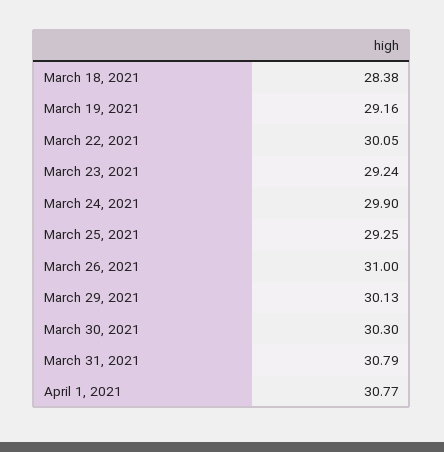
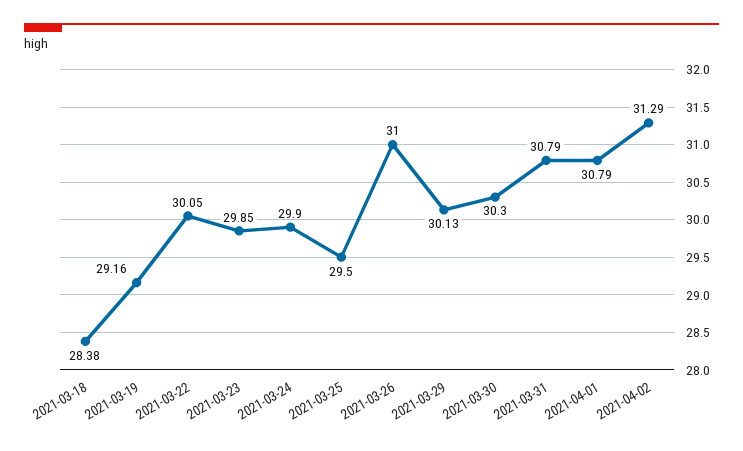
March 23, 2021: 29.24 -> 29.85
March 25, 2021: 29.25 -> 29.5
April 1, 2021: 30.77 -> 30.79
2021-04-02: none -> 31.29

